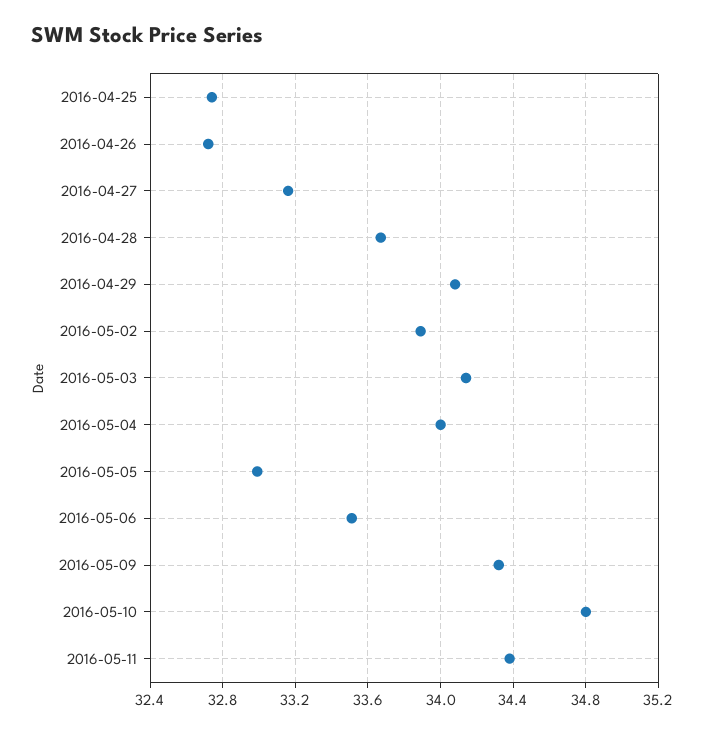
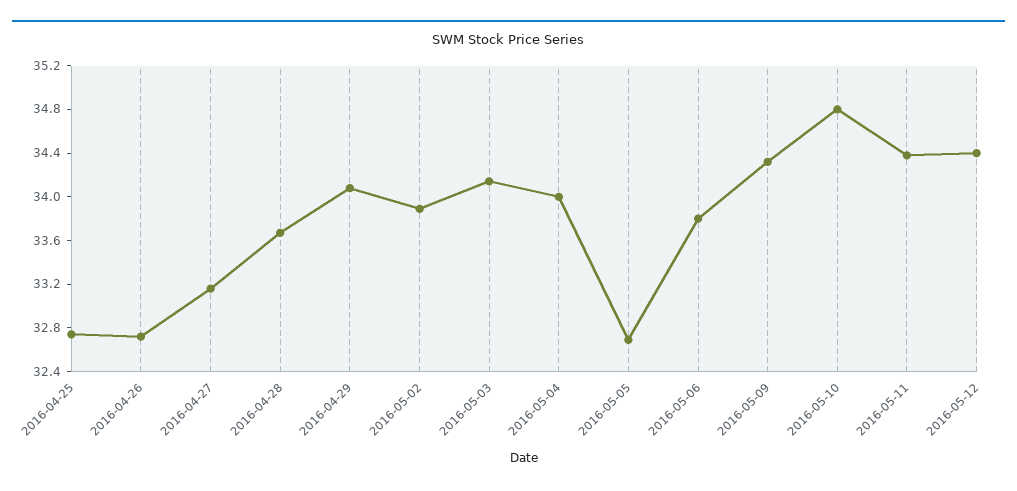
2016-05-05: 33 -> 32.7
2016-05-06: 33.5 -> 33.8
2016-05-12: none -> 34.4

